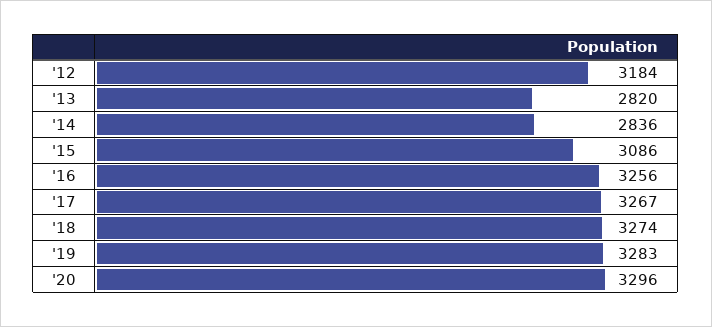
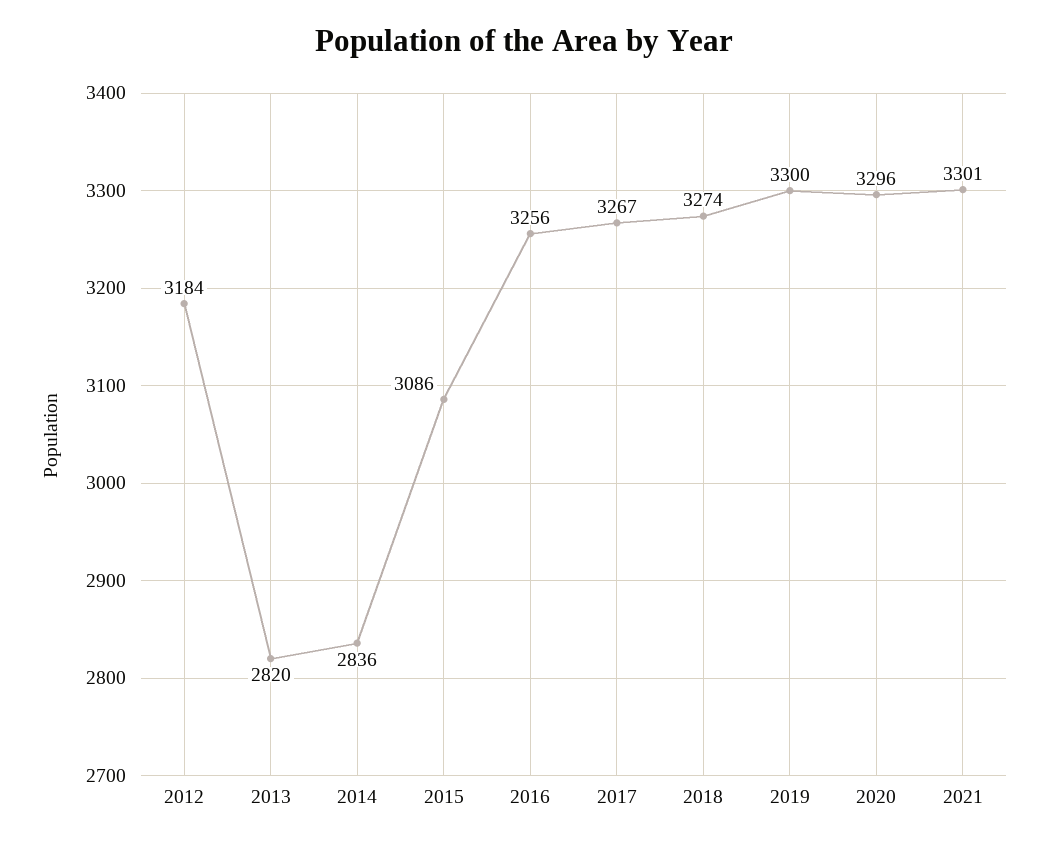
'19: 3283 -> 3300
2021: none -> 3301

